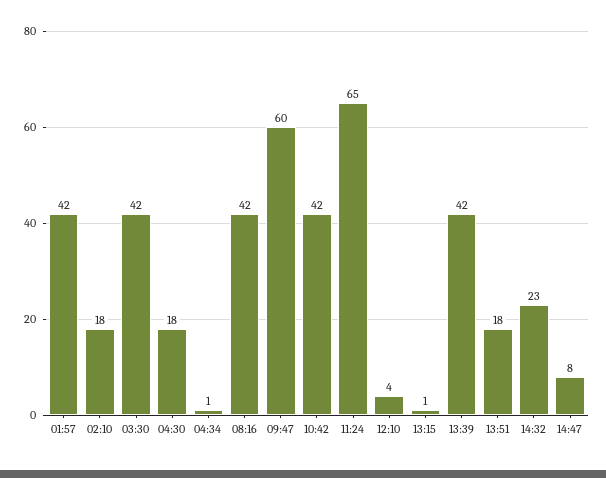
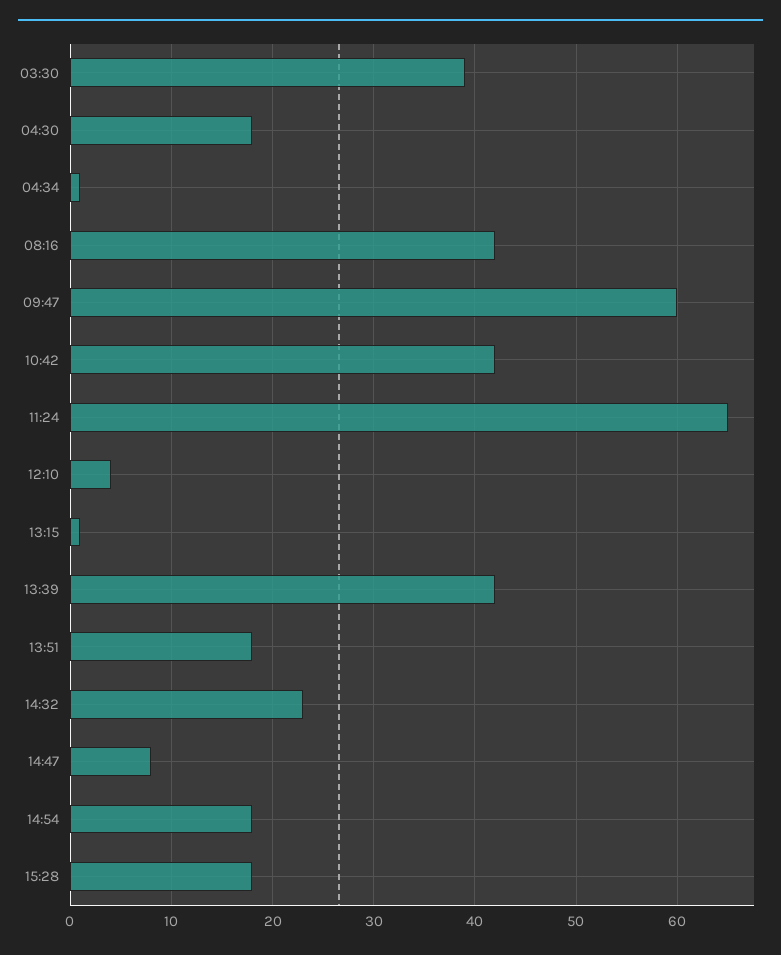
01:57: 42 -> none
02:10: 18 -> none
03:30: 42 -> 39
14:54: none -> 18
15:28: none -> 18

